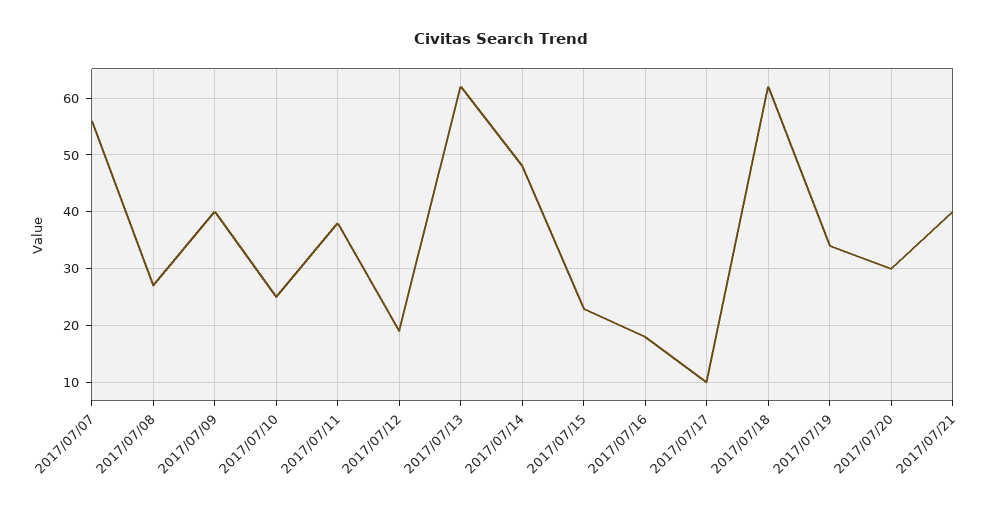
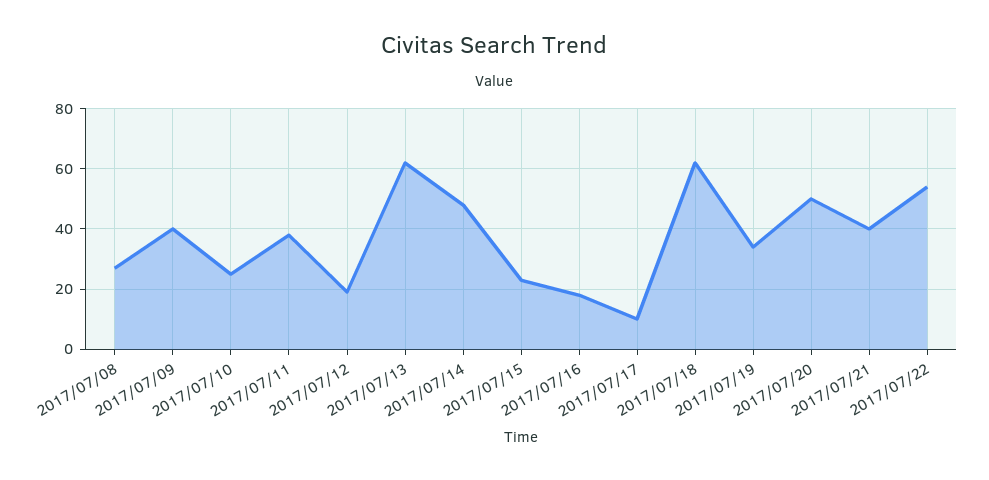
2017/07/07: 55 -> none
2017/07/20: 30 -> 50
2017/07/22: none -> 55

